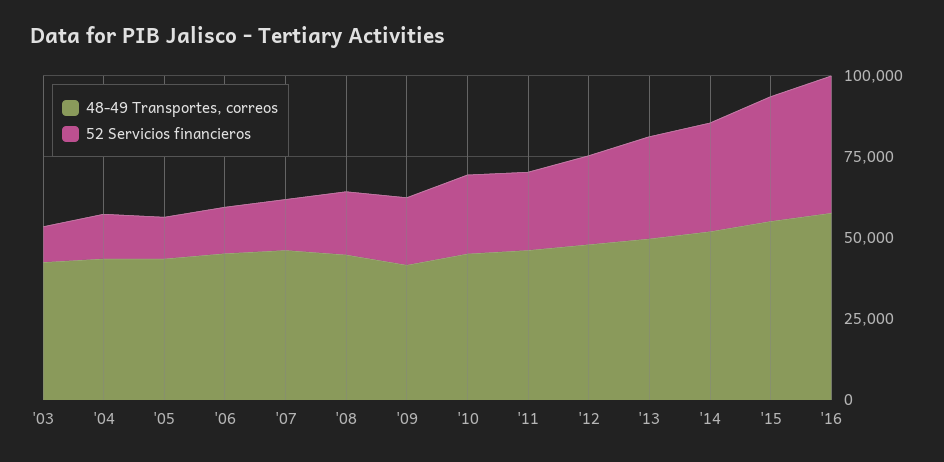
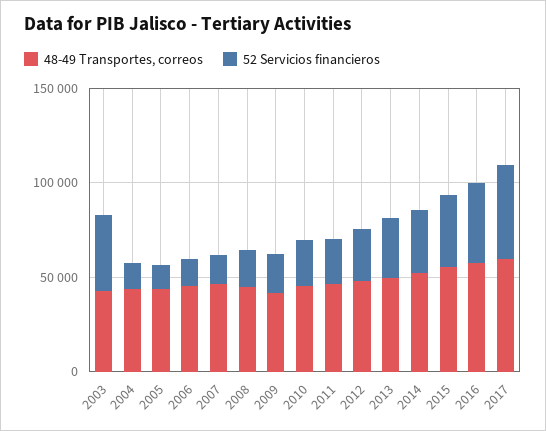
52 Servicios financieros, '03: 10000 -> 40000
48-49 Transportes, correos, 2017: none -> 60000
52 Servicios financieros, 2017: none -> 50000

